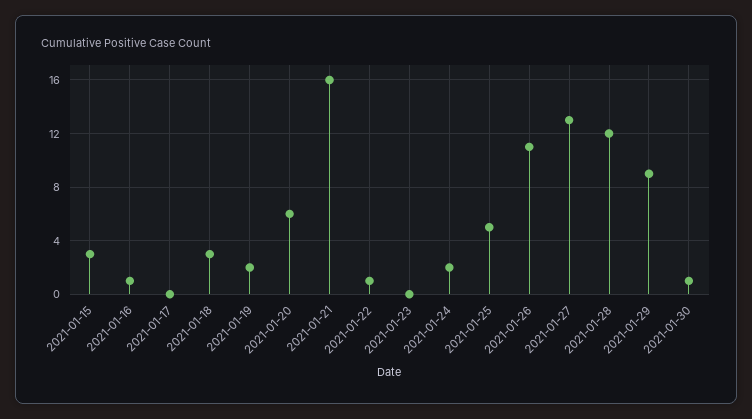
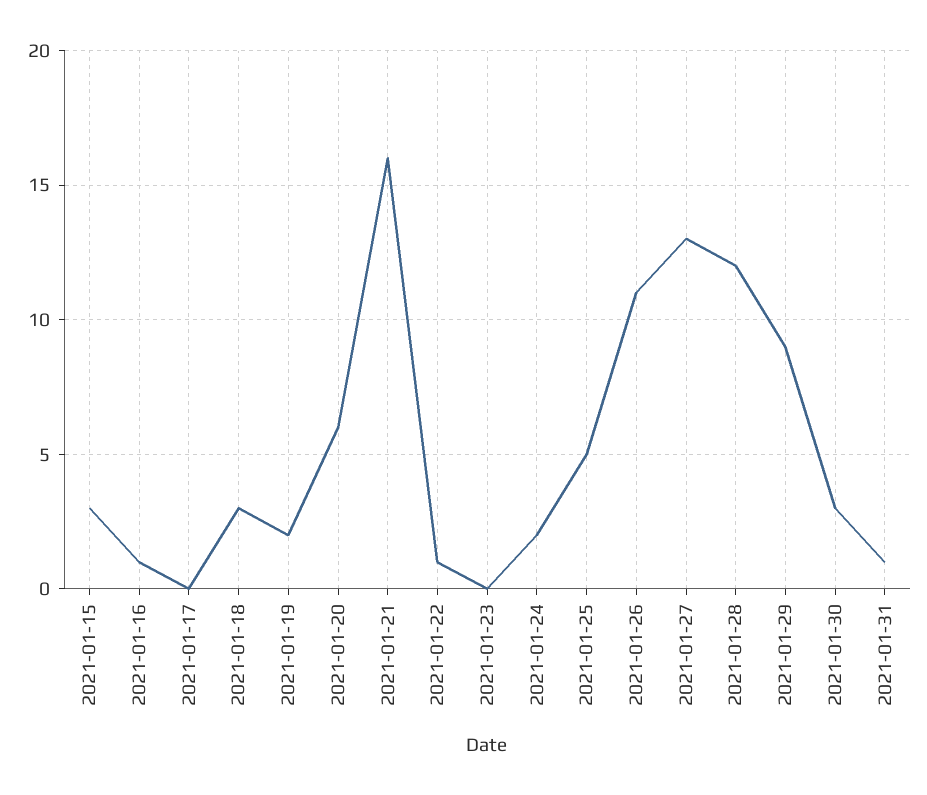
2021-01-30: 1 -> 3
2021-01-31: none -> 1

